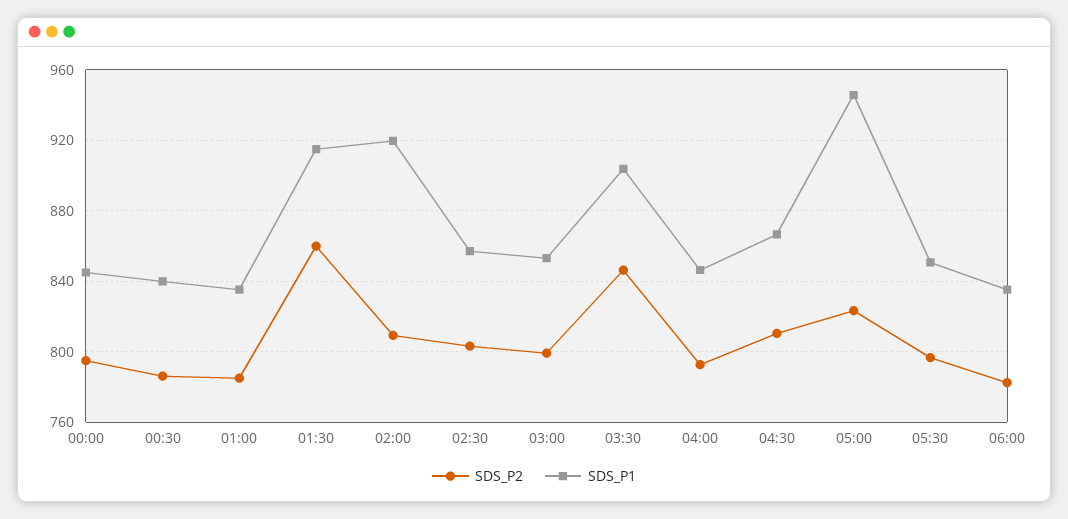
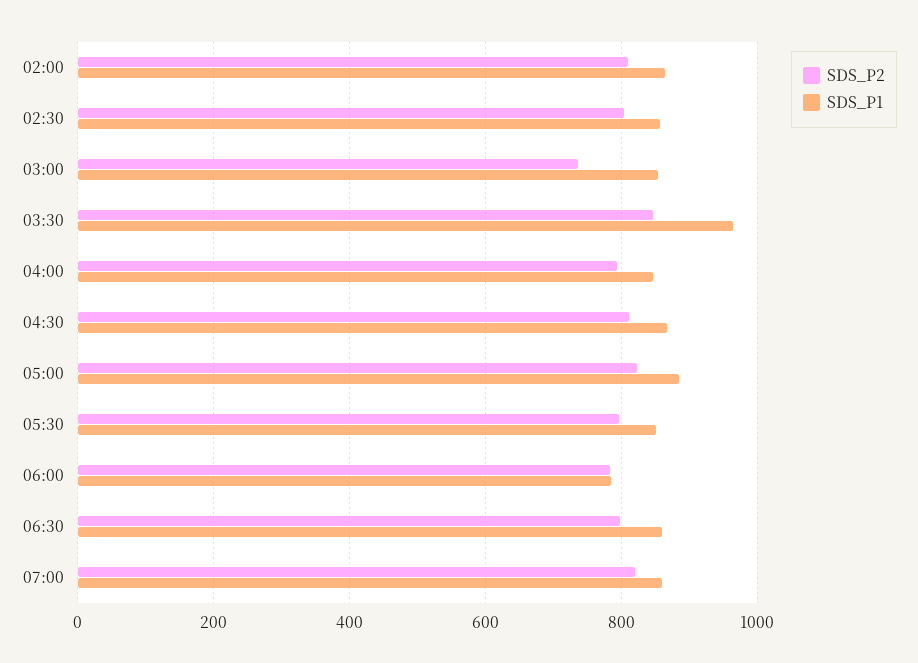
SDS_P2, 00:00: 795 -> none
SDS_P1, 00:00: 845 -> none
SDS_P2, 00:30: 785 -> none
SDS_P1, 00:30: 840 -> none
SDS_P2, 01:00: 785 -> none
SDS_P1, 01:00: 835 -> none
SDS_P2, 01:30: 860 -> none
SDS_P1, 01:30: 915 -> none
SDS_P1, 02:00: 920 -> 860
SDS_P2, 03:00: 800 -> 740
SDS_P1, 03:30: 905 -> 960
SDS_P1, 05:00: 945 -> 880
SDS_P1, 06:00: 835 -> 780
SDS_P2, 06:30: none -> 800
SDS_P1, 06:30: none -> 860
SDS_P2, 07:00: none -> 820
SDS_P1, 07:00: none -> 860

